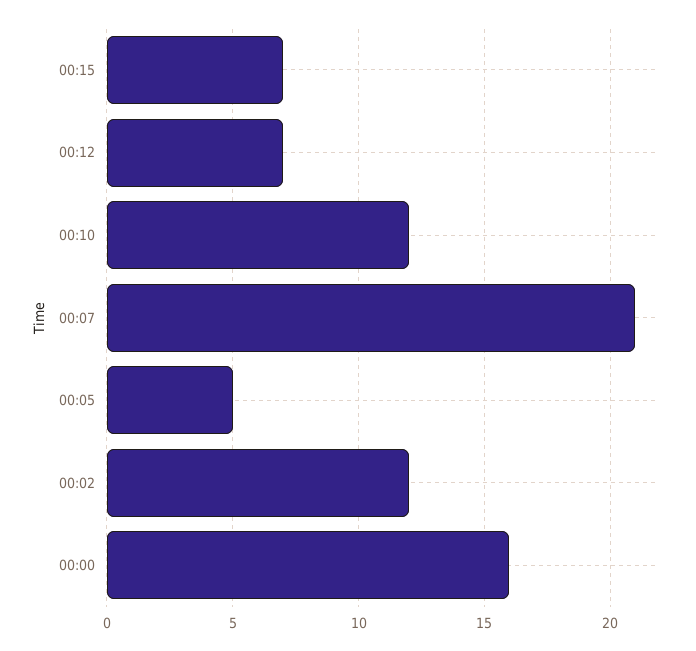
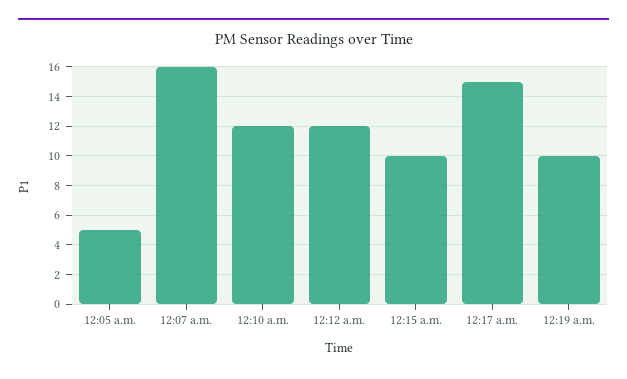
00:15: 7 -> 10
00:12: 7 -> 12
00:07: 21 -> 16
00:02: 12 -> none
00:00: 16 -> none
12:17 a.m.: none -> 15
12:19 a.m.: none -> 10

